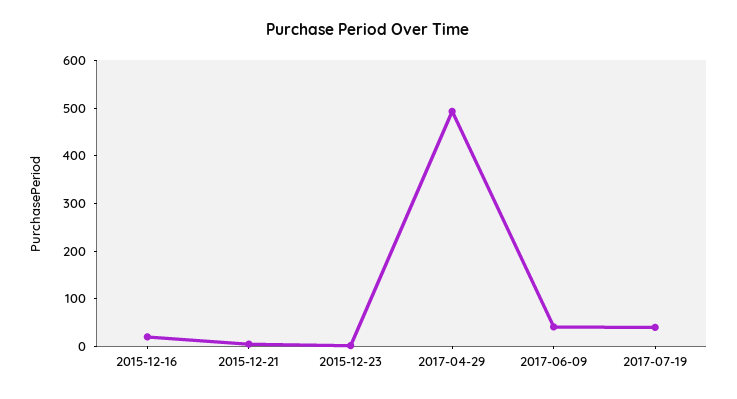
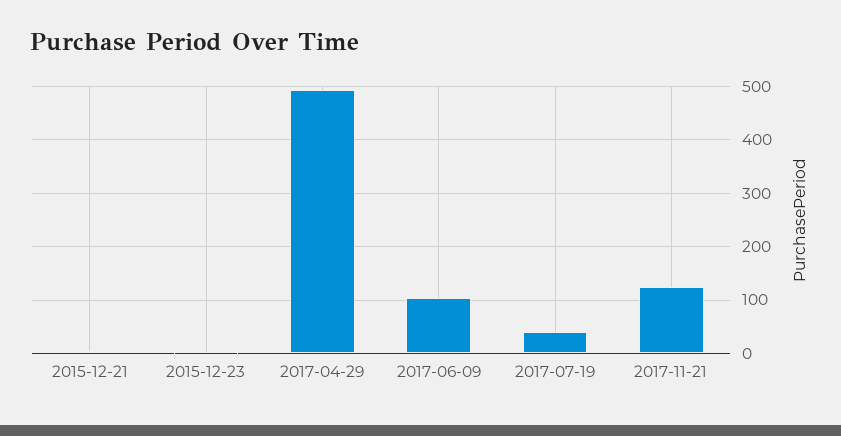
2015-12-16: 20 -> none
2017-06-09: 40 -> 100
2017-11-21: none -> 120

